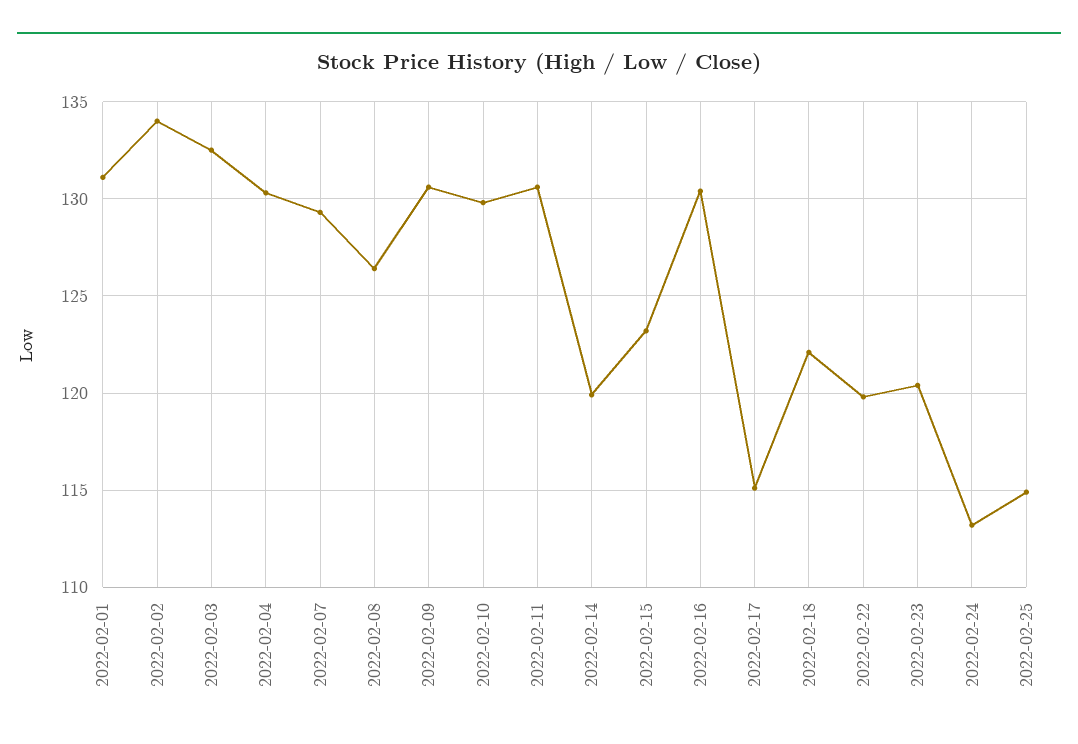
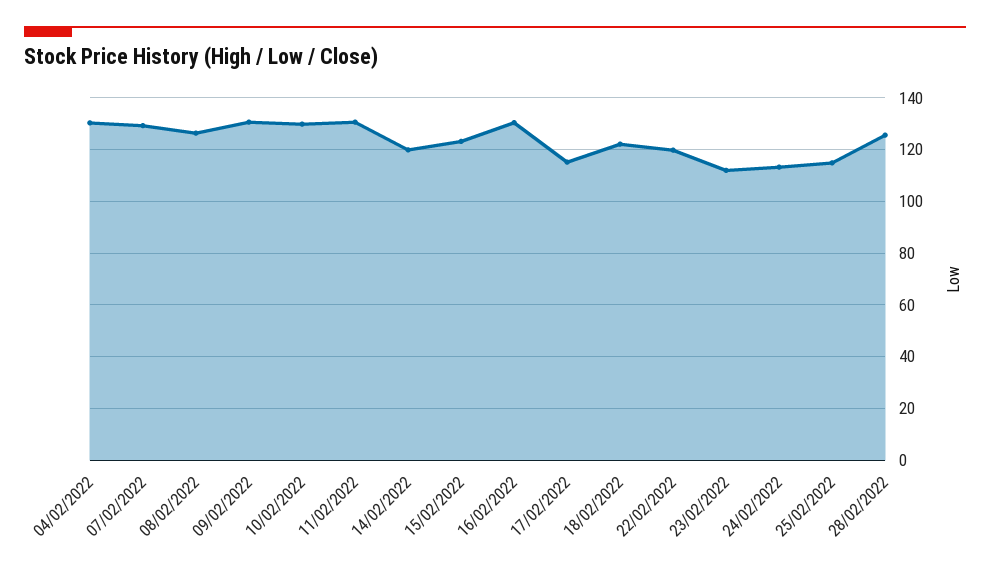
2022-02-01: 131 -> none
2022-02-02: 134 -> none
2022-02-03: 132.5 -> none
2022-02-23: 120.5 -> 112.5
28/02/2022: none -> 125

